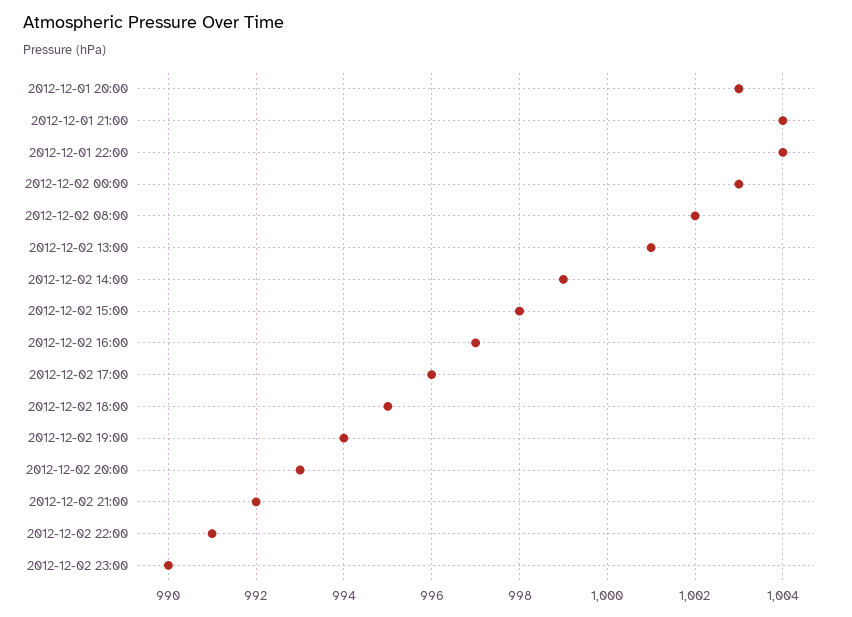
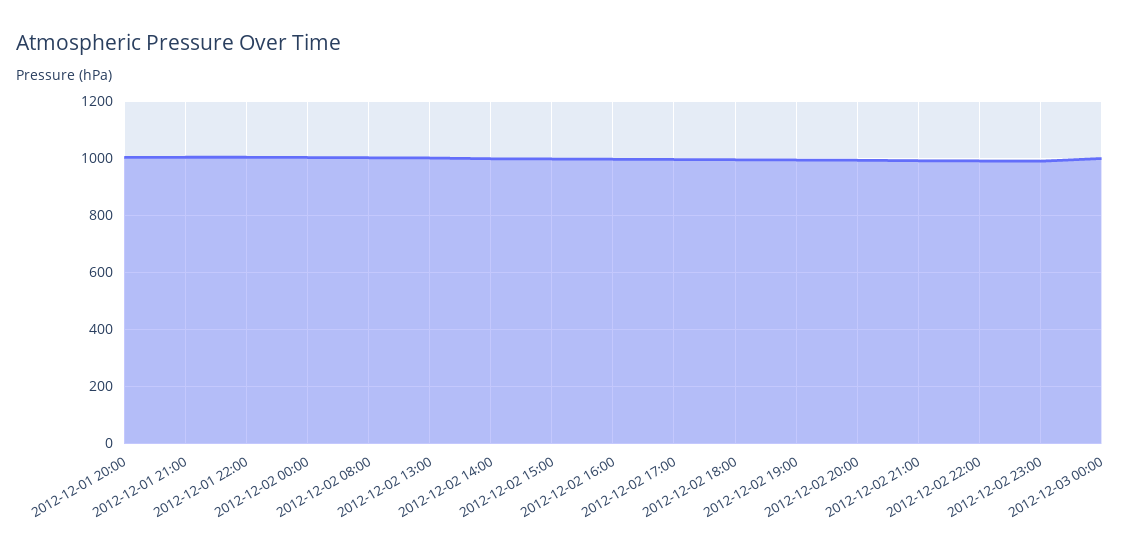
2012-12-03 00:00: none -> 1000

